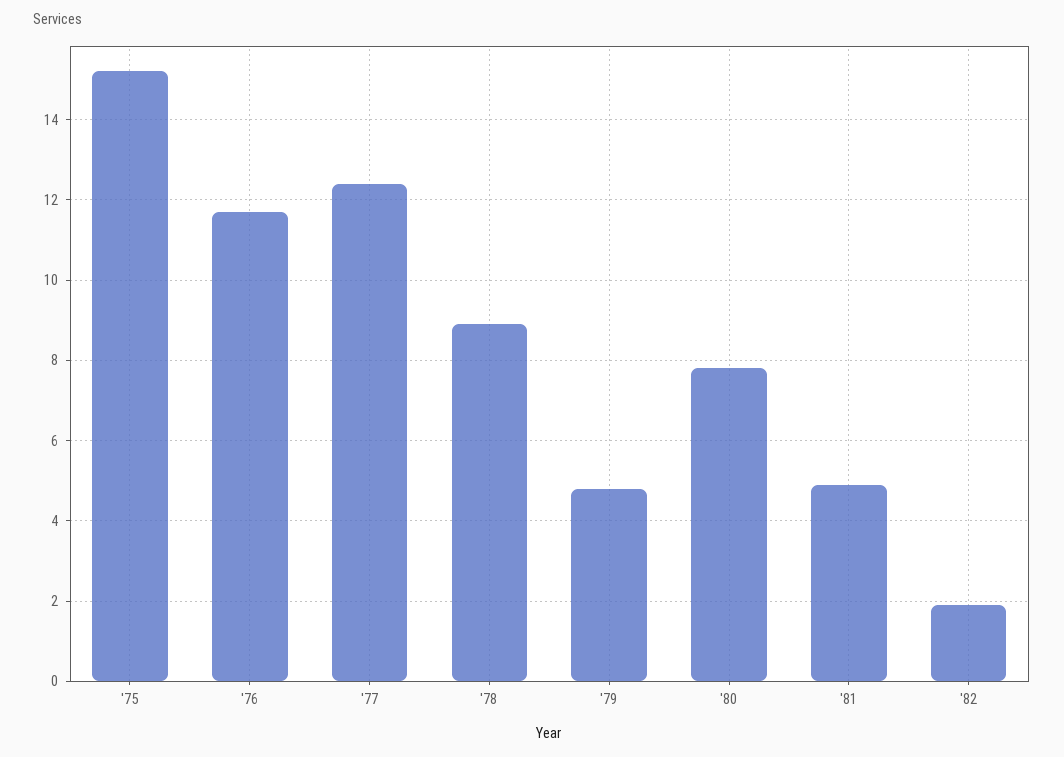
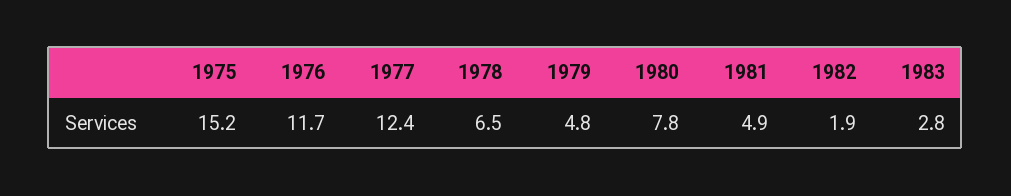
'78: 9 -> 6.5
1983: none -> 2.8

